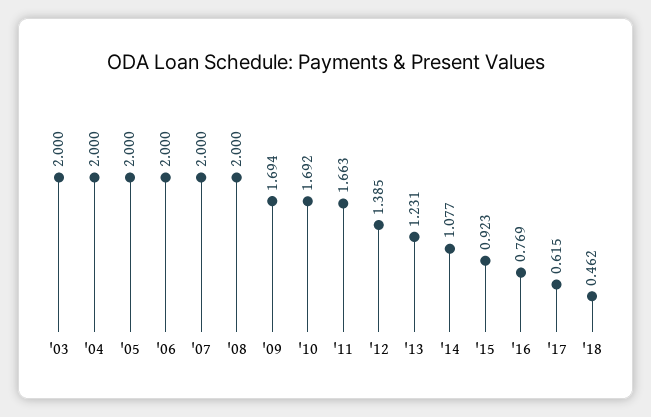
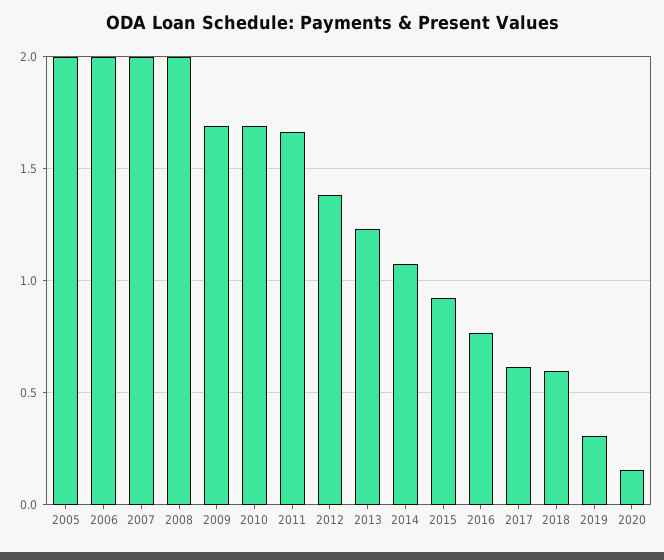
'03: 2 -> none
'04: 2 -> none
'18: 0.462 -> 0.6
2019: none -> 0.3
2020: none -> 0.15

